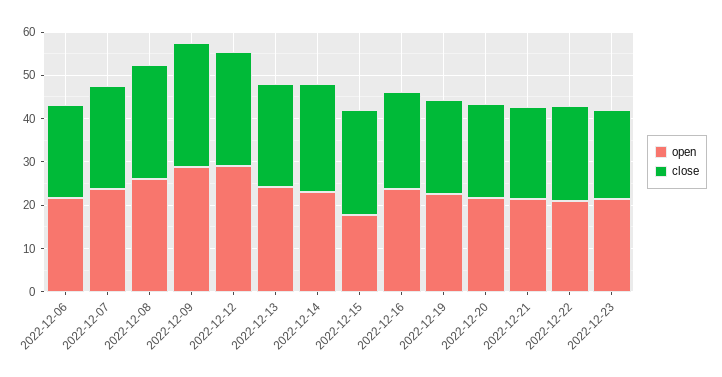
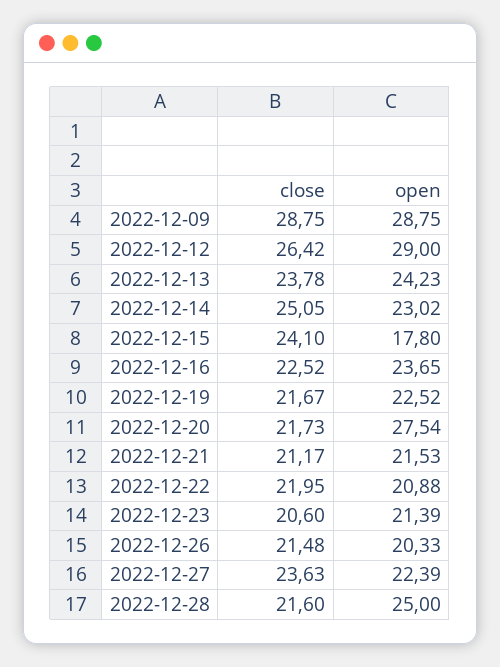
open, 2022-12-06: 22 -> none
close, 2022-12-06: 22 -> none
open, 2022-12-07: 24 -> none
close, 2022-12-07: 24 -> none
open, 2022-12-08: 26 -> none
close, 2022-12-08: 26 -> none
open, 2022-12-20: 22 -> 27.54
close, 2022-12-26: none -> 21.48
open, 2022-12-26: none -> 20.33
close, 2022-12-27: none -> 23.63
open, 2022-12-27: none -> 22.39
close, 2022-12-28: none -> 21.6
open, 2022-12-28: none -> 25

